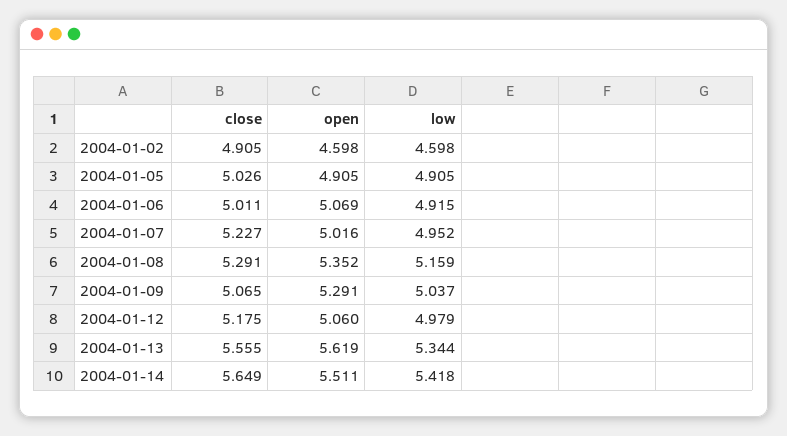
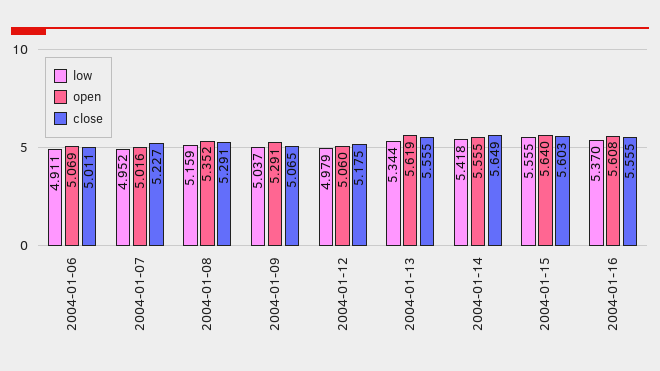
close, 2004-01-02: 4.905 -> none
open, 2004-01-02: 4.598 -> none
low, 2004-01-02: 4.598 -> none
close, 2004-01-05: 5.026 -> none
open, 2004-01-05: 4.905 -> none
low, 2004-01-05: 4.905 -> none
low, 2004-01-06: 4.915 -> 4.911
open, 2004-01-14: 5.511 -> 5.555
low, 2004-01-15: none -> 5.555
open, 2004-01-15: none -> 5.64
close, 2004-01-15: none -> 5.603
low, 2004-01-16: none -> 5.37
open, 2004-01-16: none -> 5.608
close, 2004-01-16: none -> 5.555

